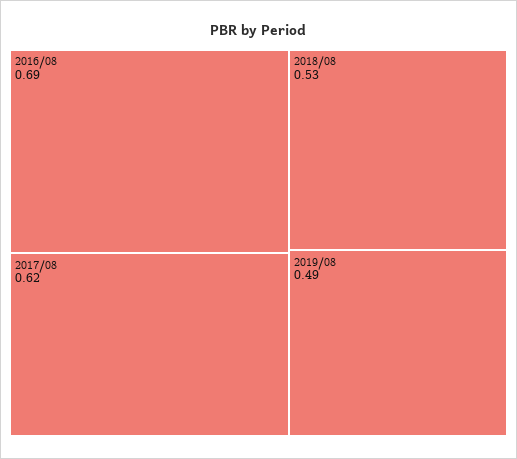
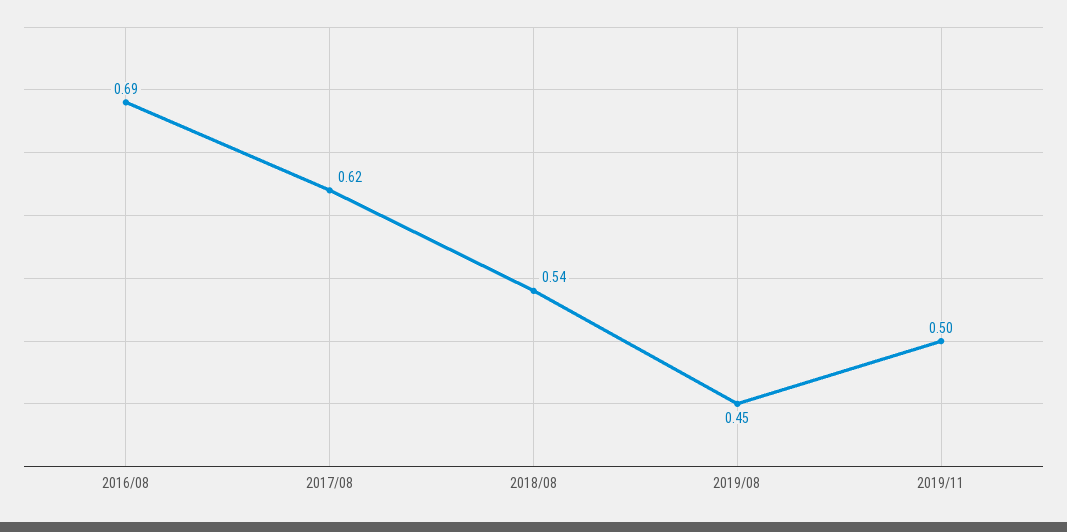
2018/08: 0.53 -> 0.54
2019/08: 0.49 -> 0.45
2019/11: none -> 0.5

